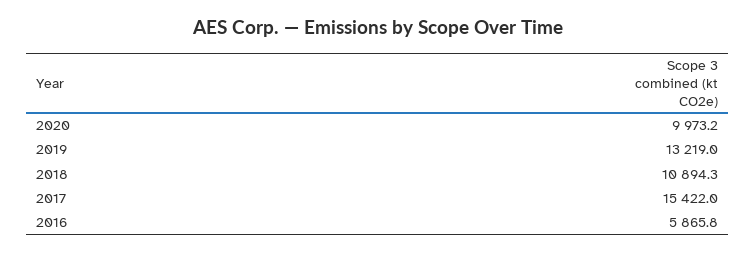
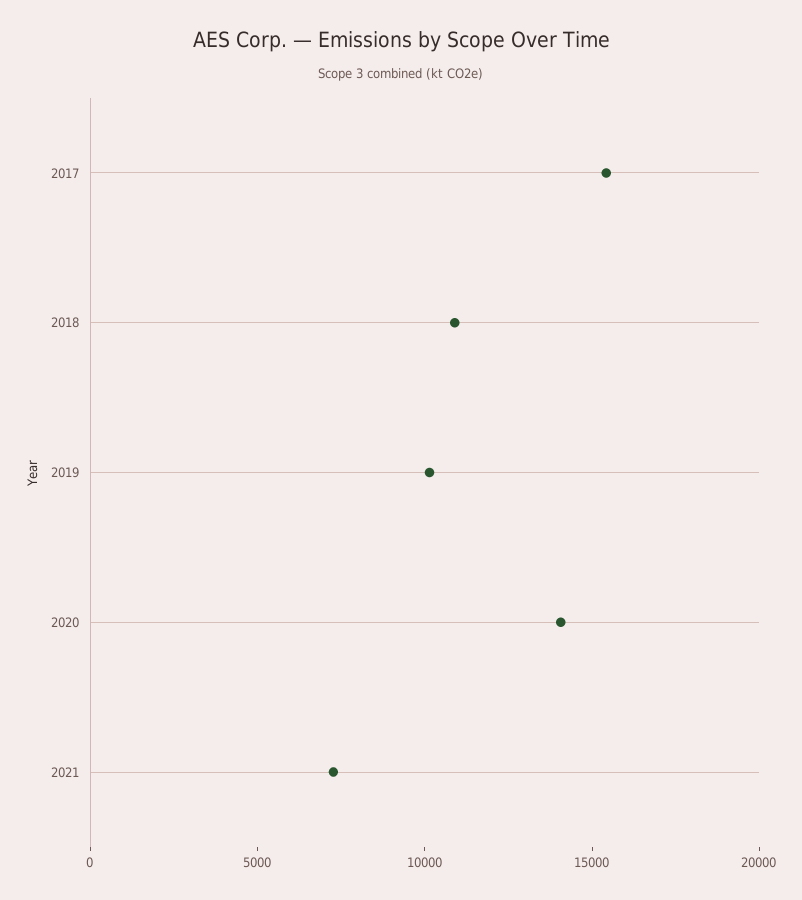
2020: 9973.2 -> 14000
2019: 13219 -> 10000
2016: 5865.8 -> none
2021: none -> 7000

